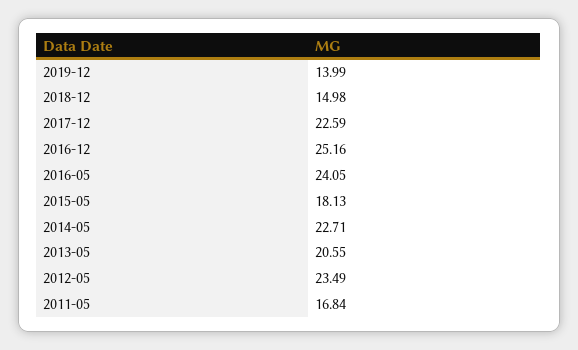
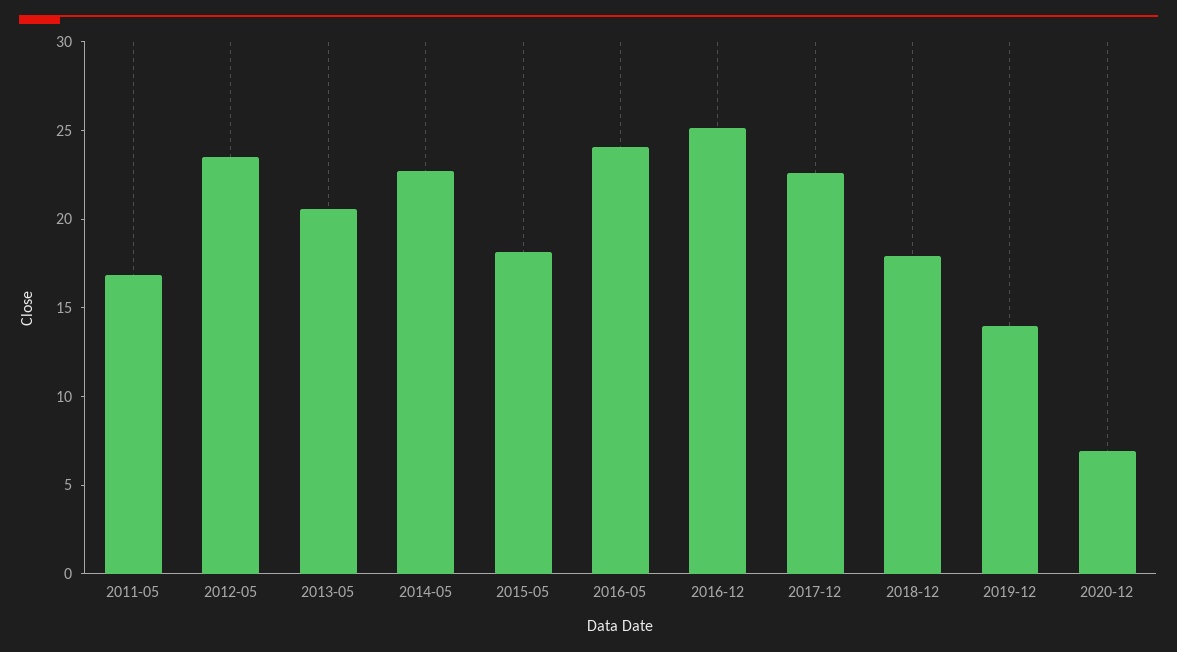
2018-12: 14.98 -> 18
2020-12: none -> 7

